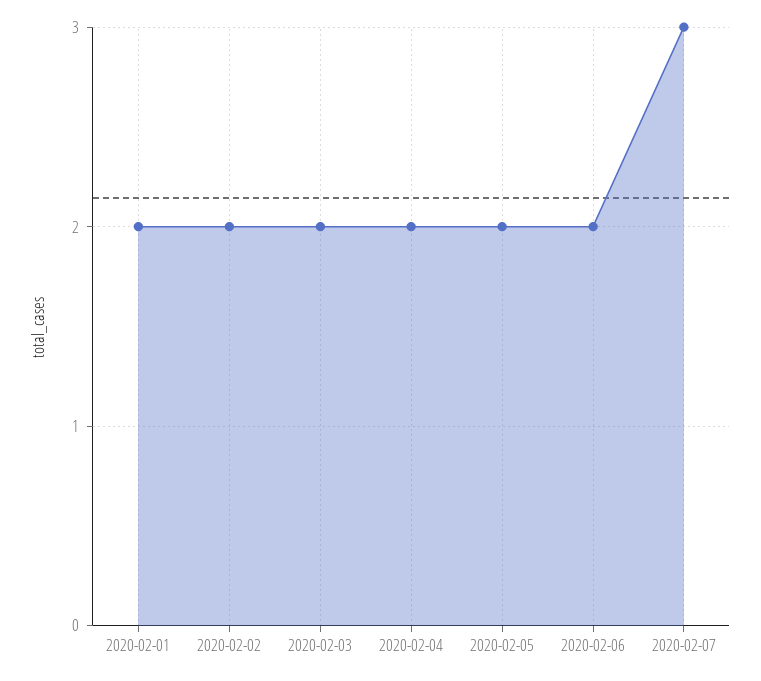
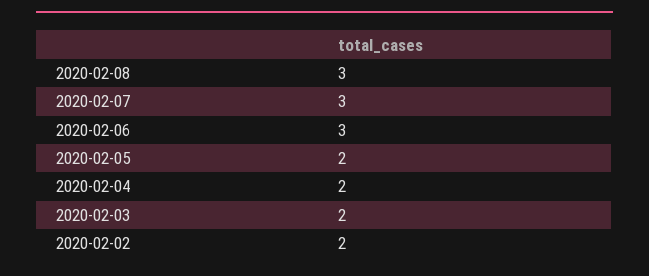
2020-02-01: 2 -> none
2020-02-06: 2 -> 3
2020-02-08: none -> 3

